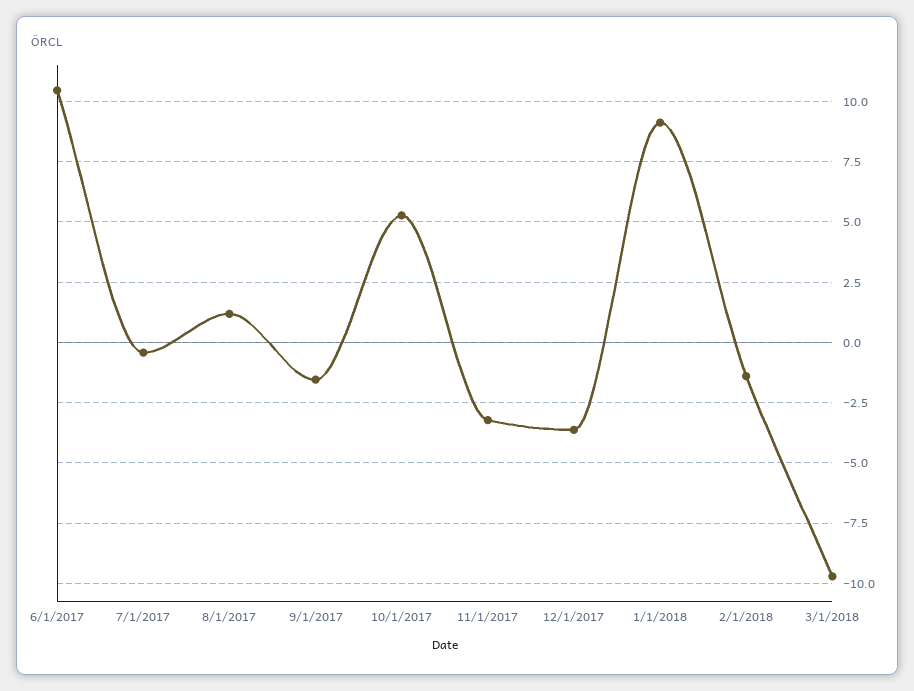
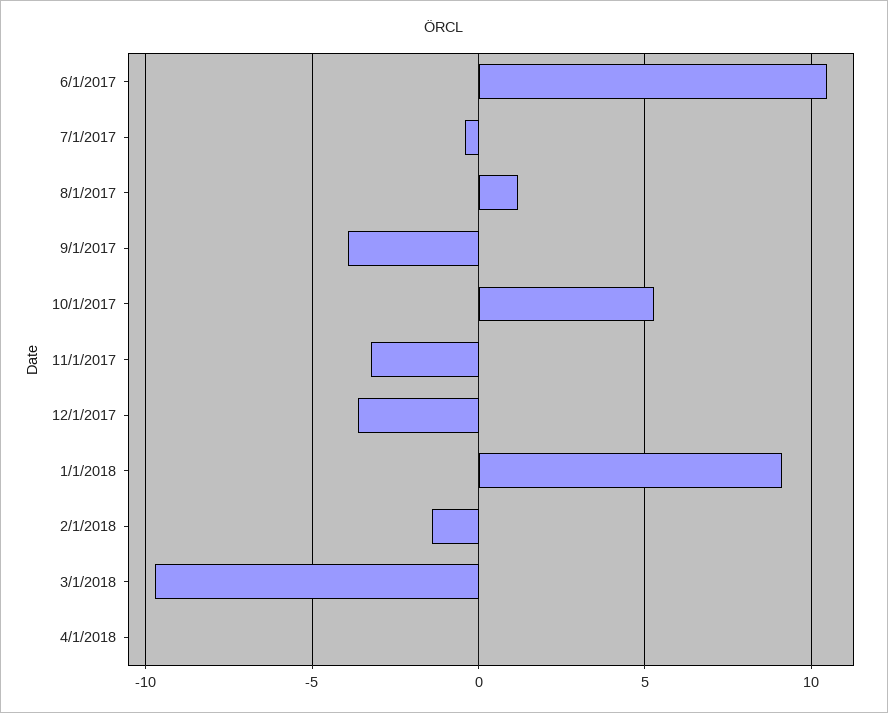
9/1/2017: -1.5 -> -4
4/1/2018: none -> 0

